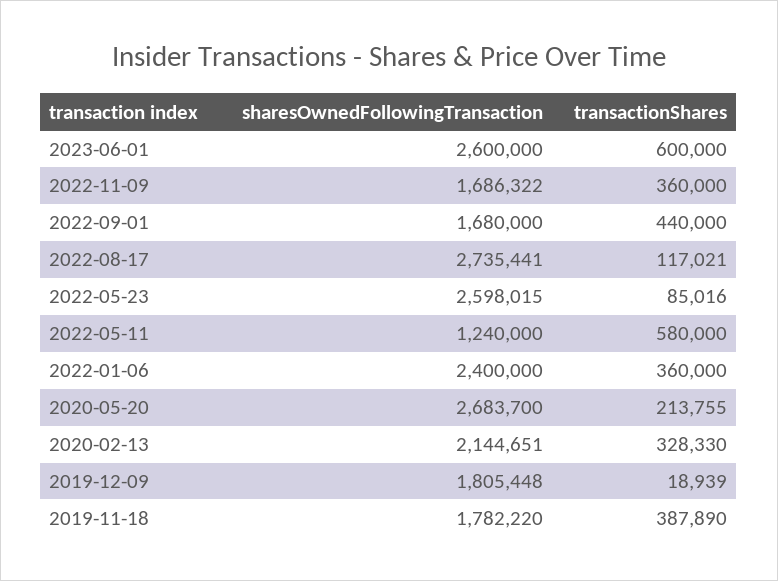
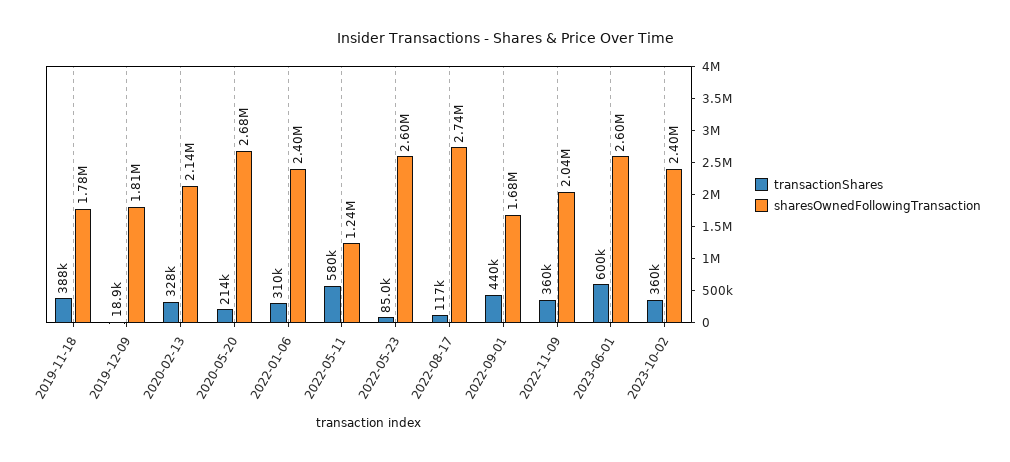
sharesOwnedFollowingTransaction, 2022-11-09: 1686322 -> 2040000
transactionShares, 2022-01-06: 360000 -> 310000
transactionShares, 2023-10-02: none -> 360000
sharesOwnedFollowingTransaction, 2023-10-02: none -> 2400000

